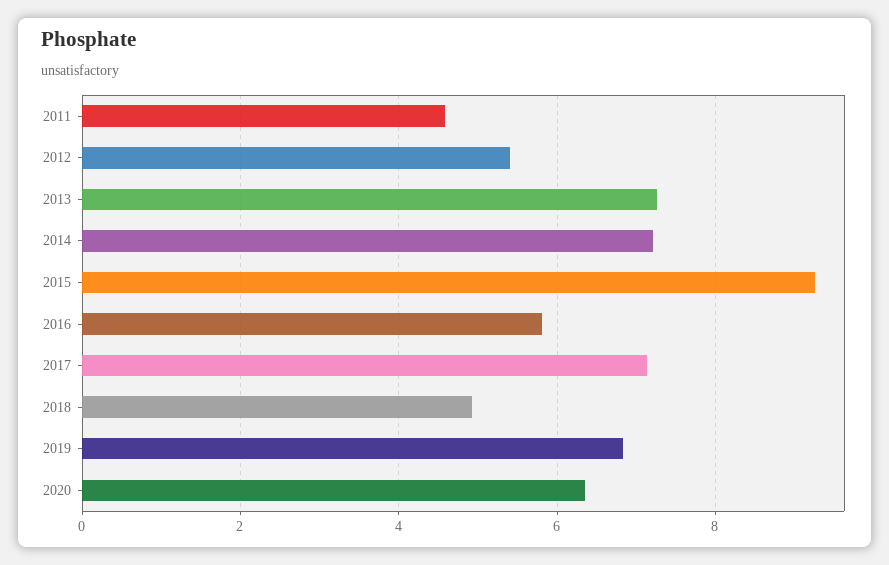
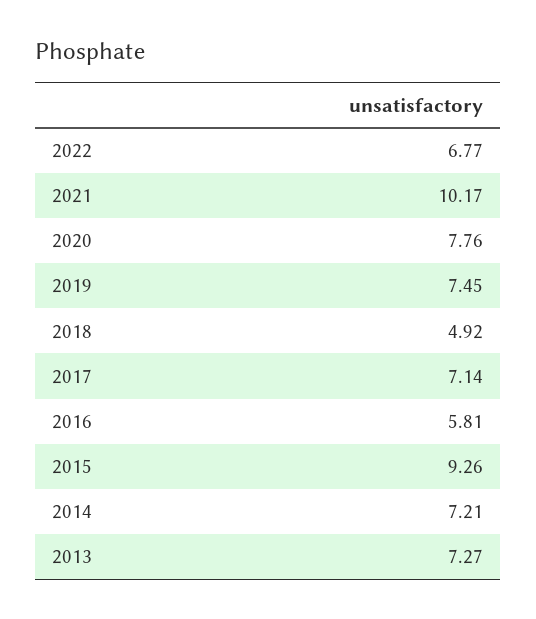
2011: 4.6 -> none
2012: 5.4 -> none
2019: 6.8 -> 7.45
2020: 6.4 -> 7.76
2022: none -> 6.77
2021: none -> 10.17

